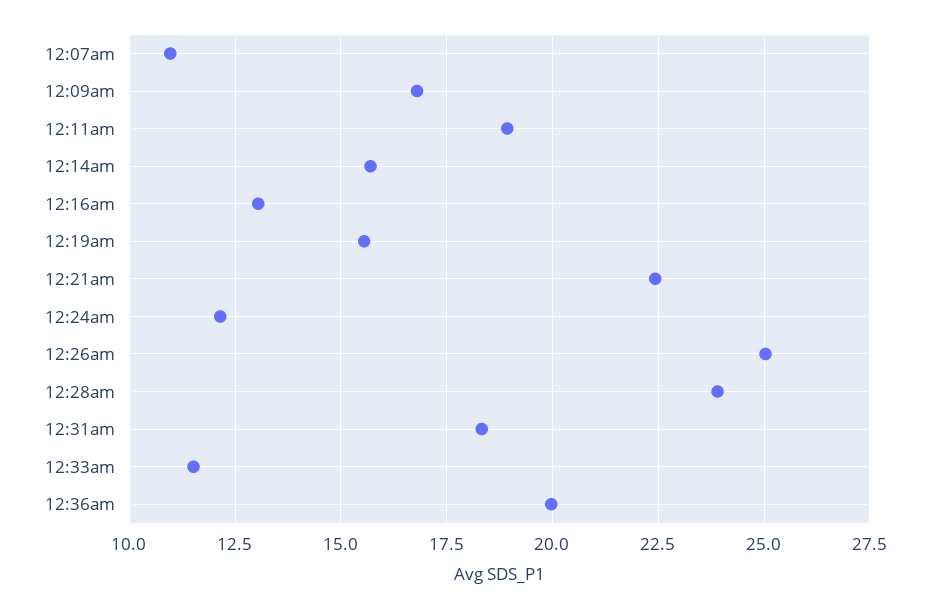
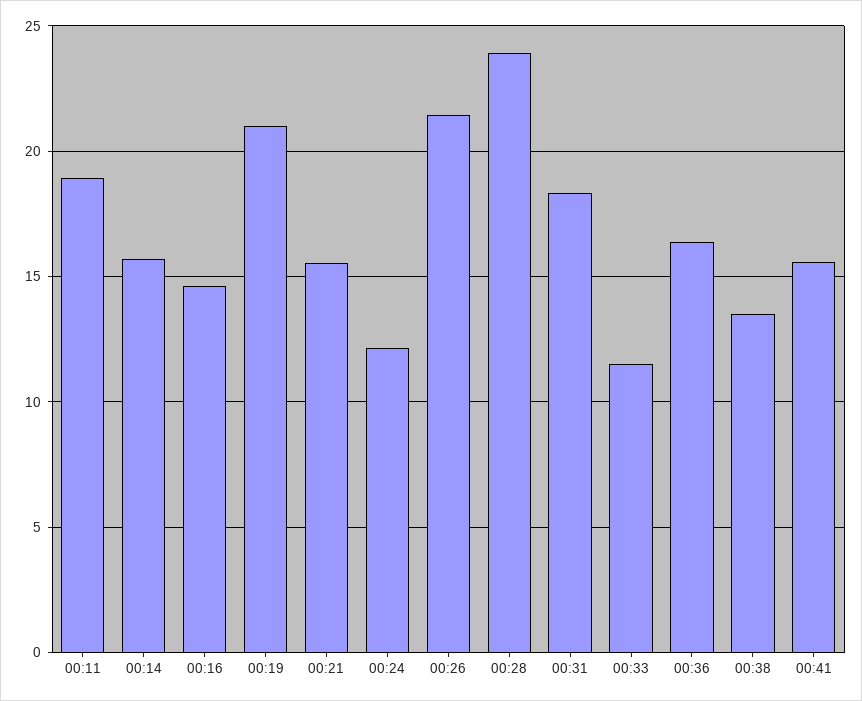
12:07am: 11 -> none
12:09am: 16.75 -> none
12:16am: 13 -> 14.5
12:19am: 15.5 -> 21
12:21am: 22.5 -> 15.5
12:26am: 25 -> 21.5
12:36am: 20 -> 16.5
00:38: none -> 13.5
00:41: none -> 15.5

